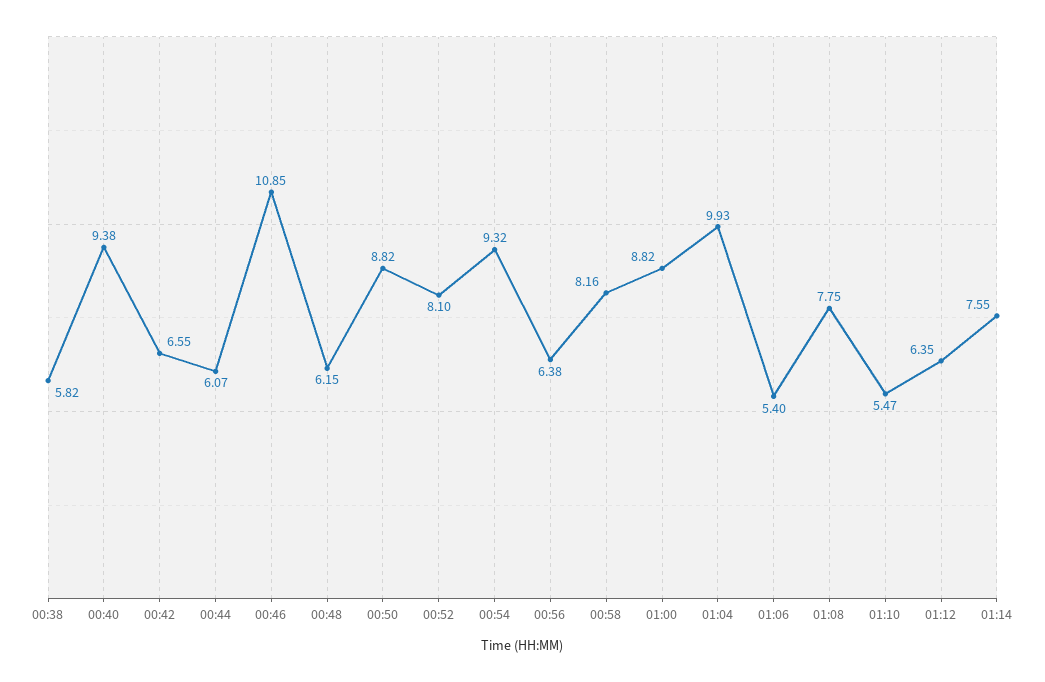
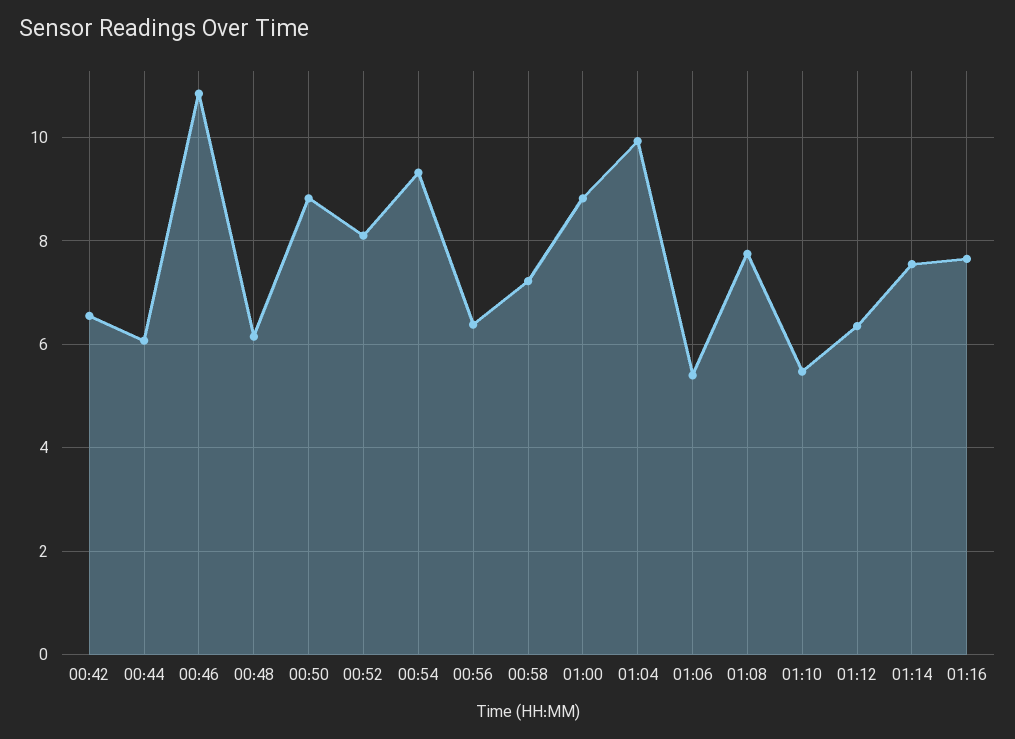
00:38: 5.82 -> none
00:40: 9.38 -> none
00:58: 8.16 -> 7.2
01:16: none -> 7.6

